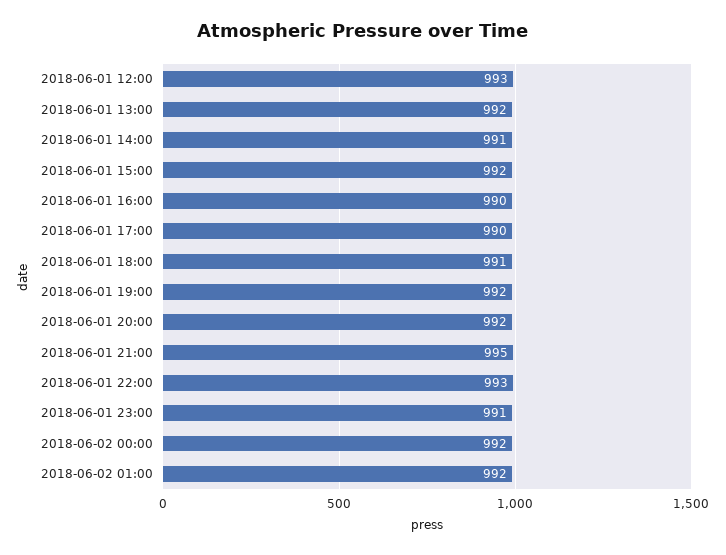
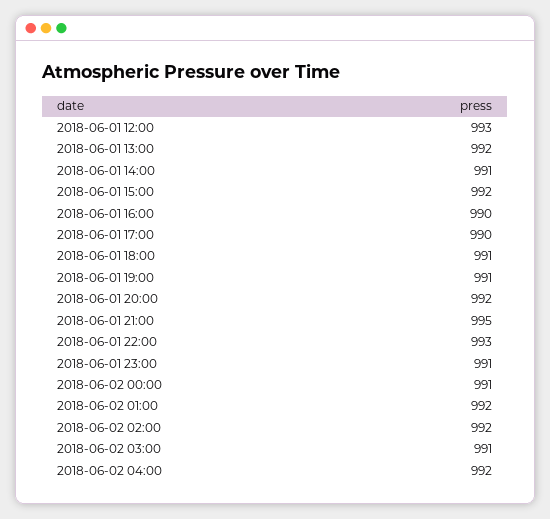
2018-06-01 19:00: 992 -> 991
2018-06-02 00:00: 992 -> 991
2018-06-02 02:00: none -> 992
2018-06-02 03:00: none -> 991
2018-06-02 04:00: none -> 992

